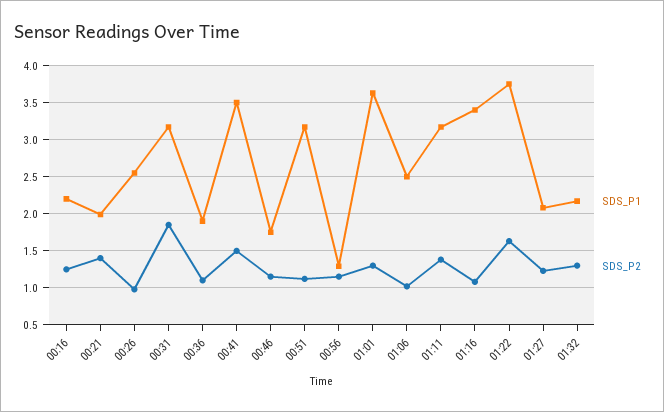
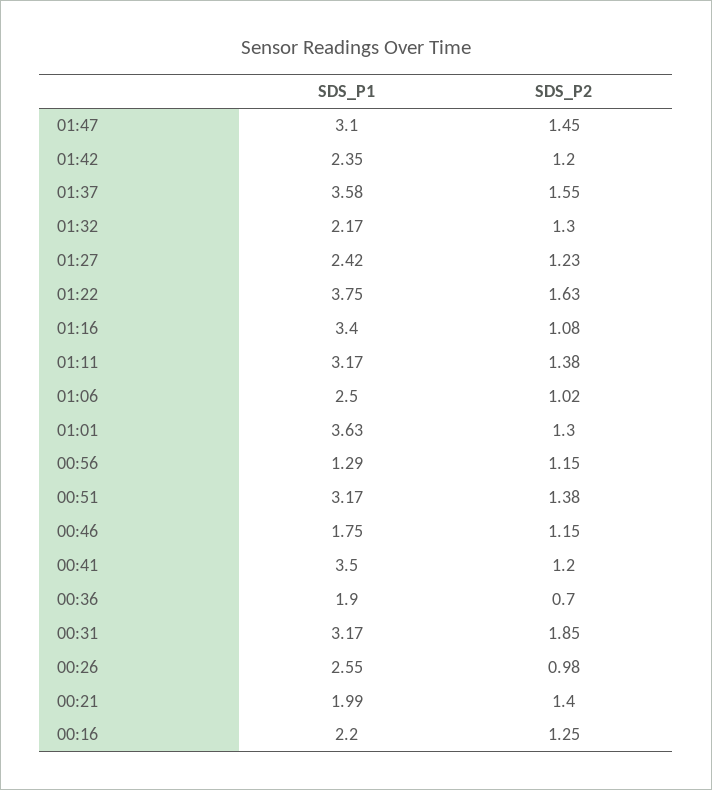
SDS_P2, 00:36: 1.1 -> 0.7
SDS_P2, 00:41: 1.5 -> 1.2
SDS_P2, 00:51: 1.1 -> 1.38
SDS_P1, 01:27: 2.1 -> 2.42
SDS_P1, 01:47: none -> 3.1
SDS_P2, 01:47: none -> 1.45
SDS_P1, 01:42: none -> 2.35
SDS_P2, 01:42: none -> 1.2
SDS_P1, 01:37: none -> 3.58
SDS_P2, 01:37: none -> 1.55

